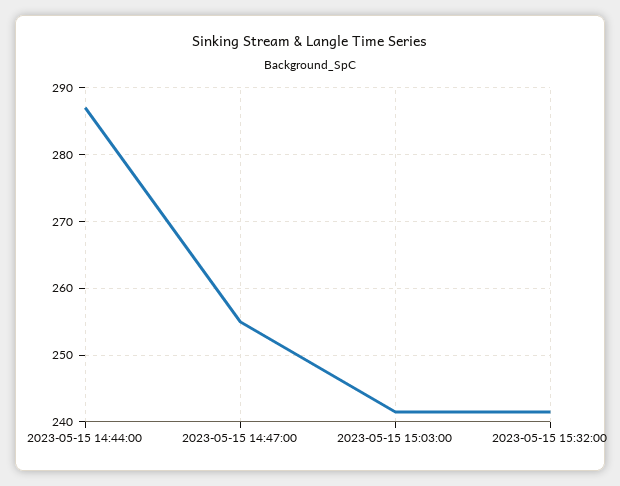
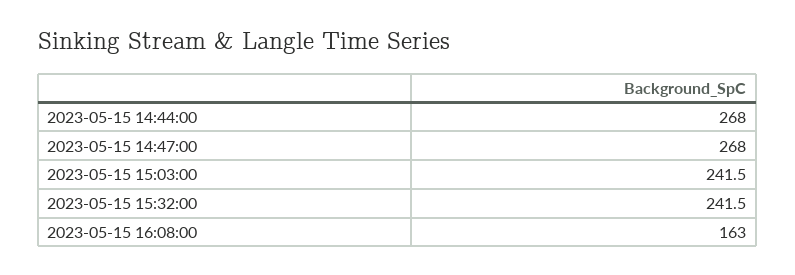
2023-05-15 14:44:00: 287 -> 268
2023-05-15 14:47:00: 255 -> 268
2023-05-15 16:08:00: none -> 163

